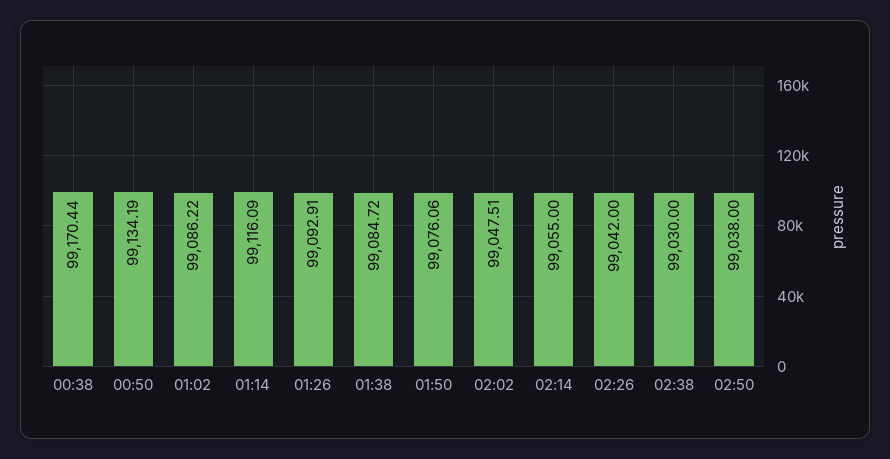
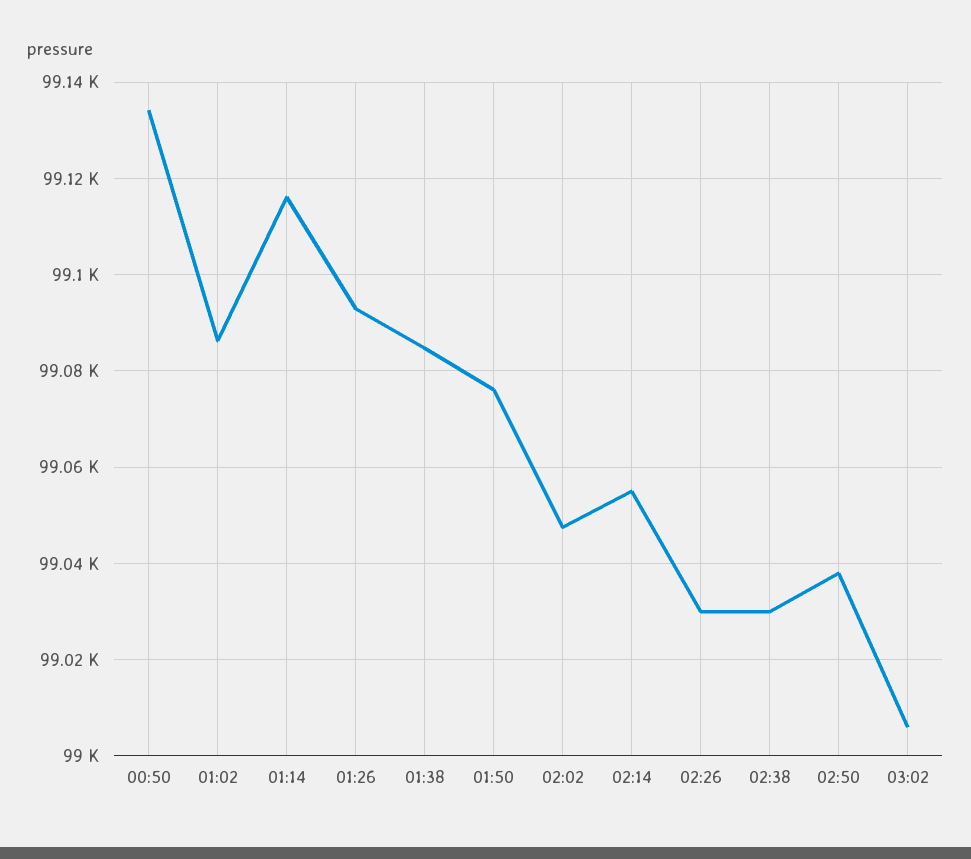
00:38: 99170.44 -> none
02:26: 99042 -> 99030
03:02: none -> 99006

